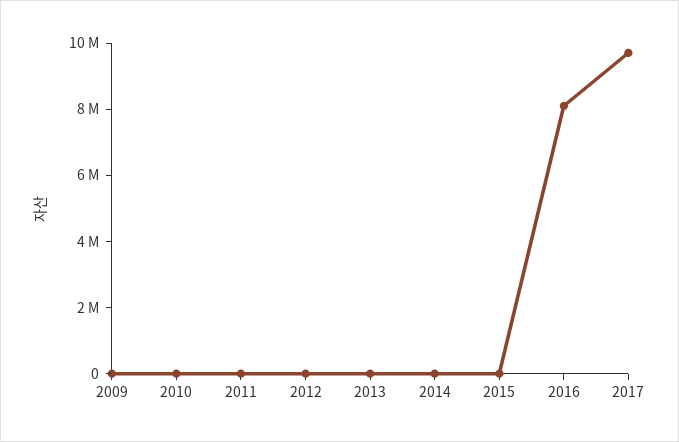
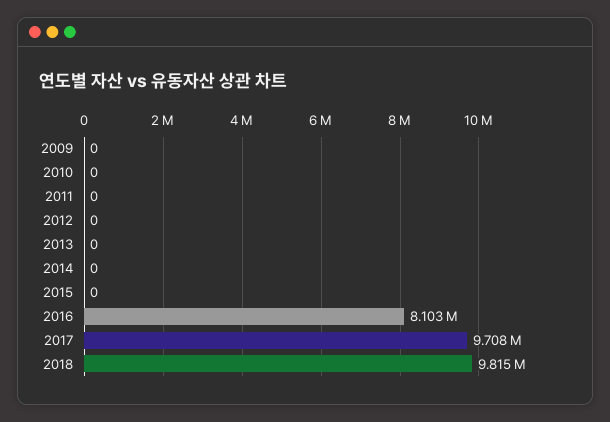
2018: none -> 9815000

